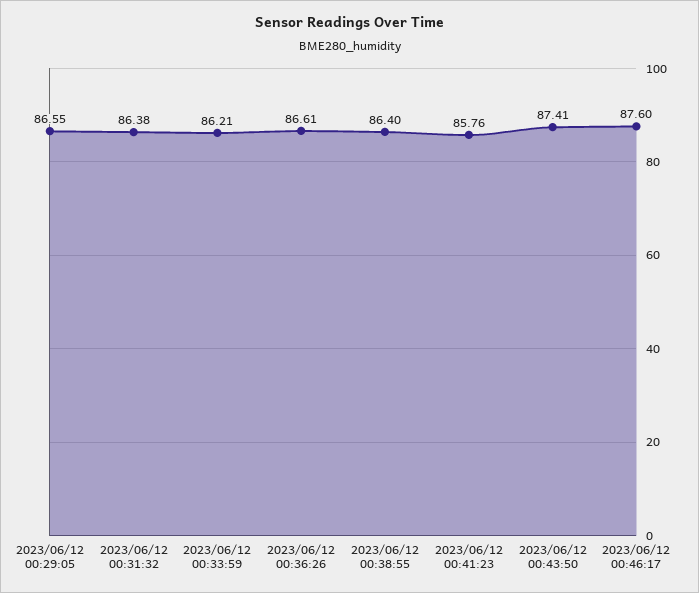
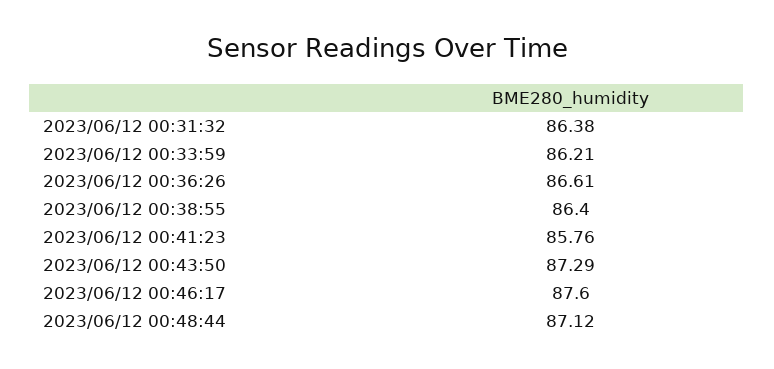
2023/06/12 00:29:05: 86.55 -> none
2023/06/12 00:43:50: 87.41 -> 87.29
2023/06/12 00:48:44: none -> 87.12

